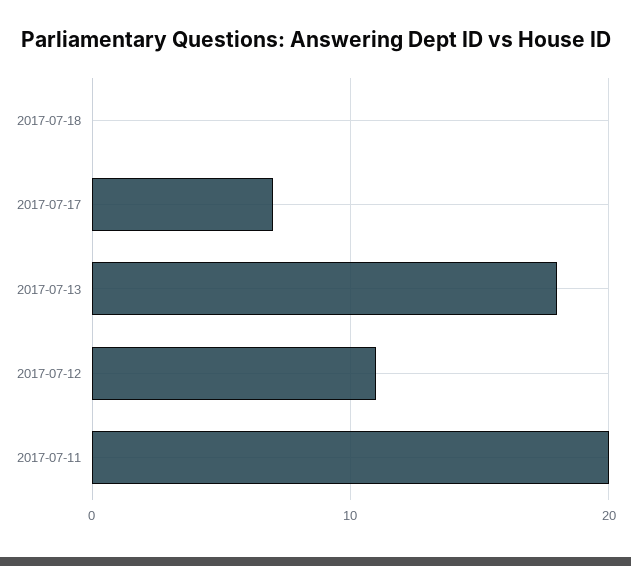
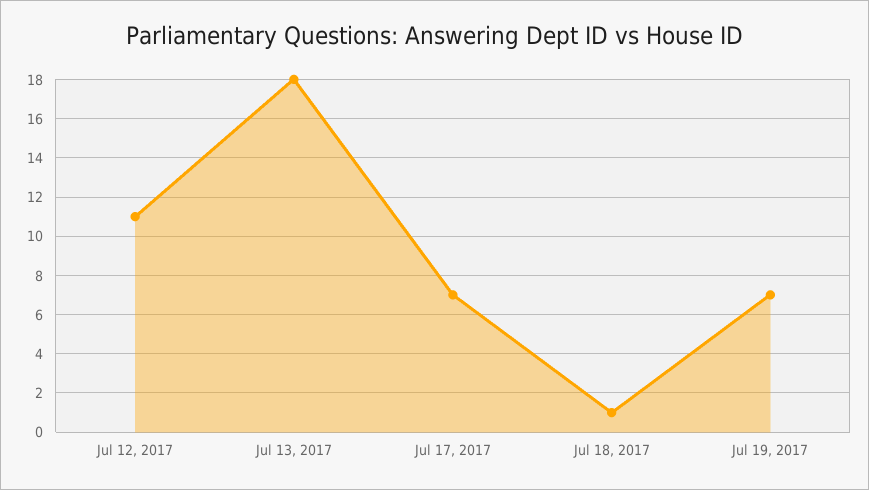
2017-07-18: 0 -> 1
2017-07-11: 20 -> none
Jul 19, 2017: none -> 7

